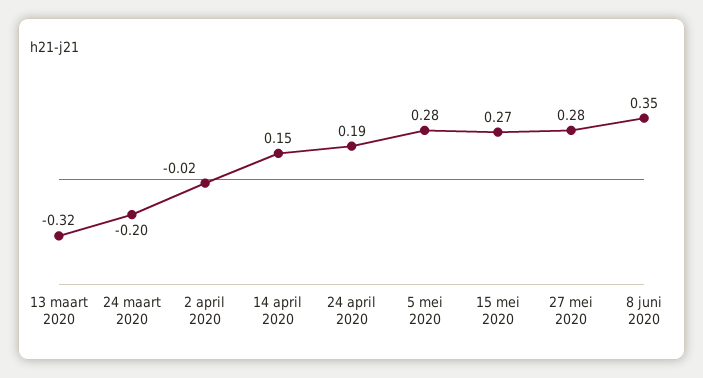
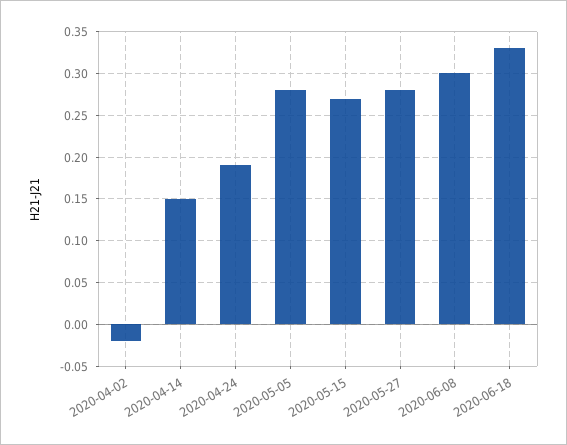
13 maart 2020: -0.32 -> none
24 maart 2020: -0.2 -> none
8 juni 2020: 0.35 -> 0.3
2020-06-18: none -> 0.33

